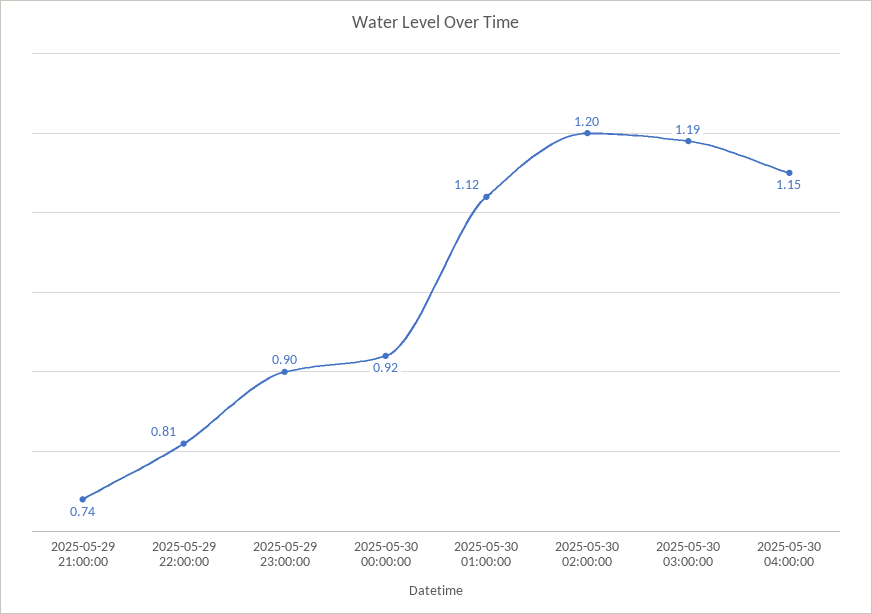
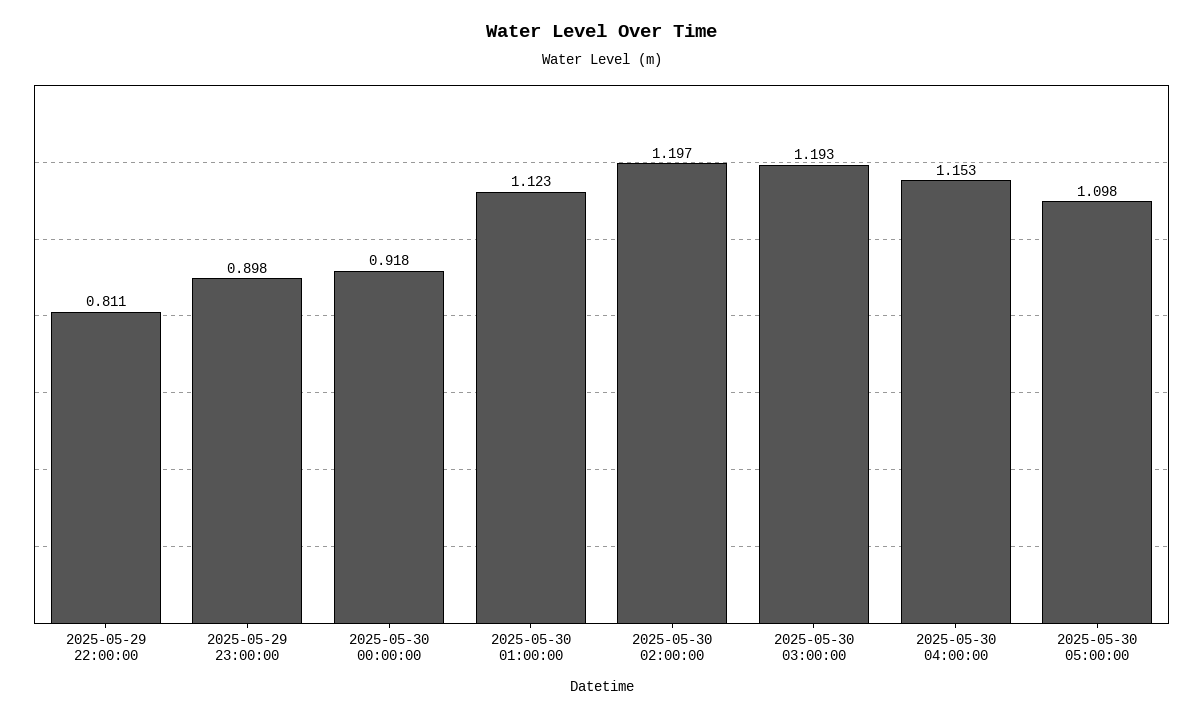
2025-05-29 21:00:00: 0.74 -> none
2025-05-30 05:00:00: none -> 1.098

